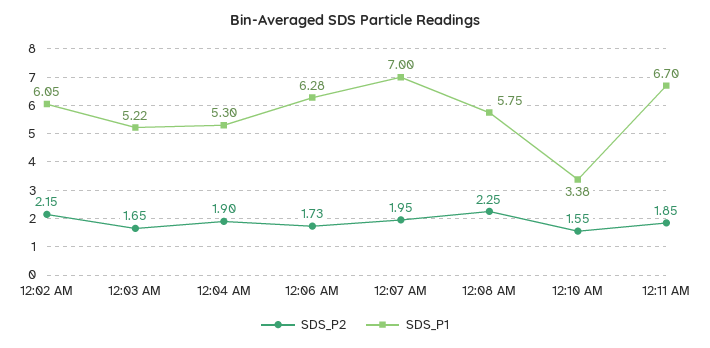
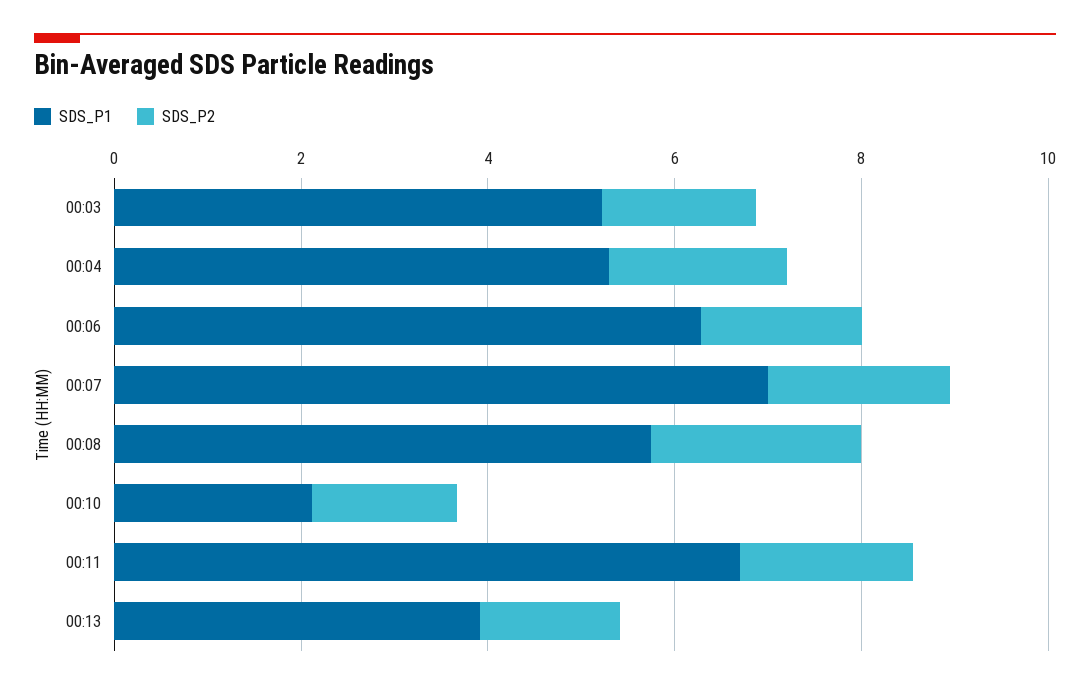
SDS_P2, 12:02 AM: 2.15 -> none
SDS_P1, 12:02 AM: 6.05 -> none
SDS_P1, 12:10 AM: 3.38 -> 2
SDS_P1, 00:13: none -> 4
SDS_P2, 00:13: none -> 1.5

